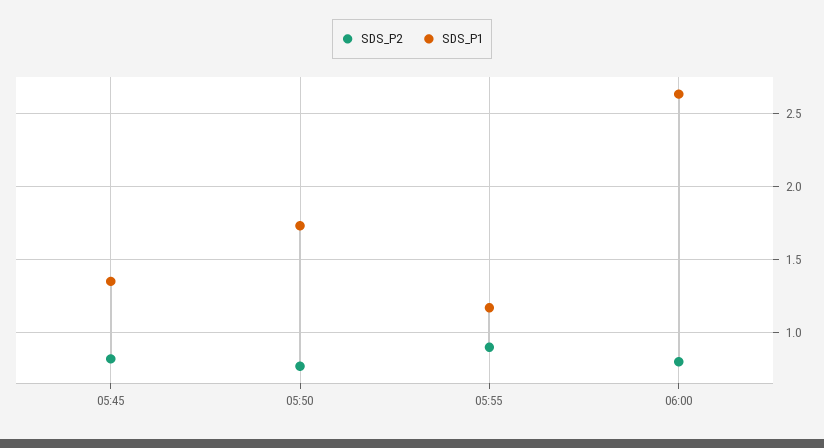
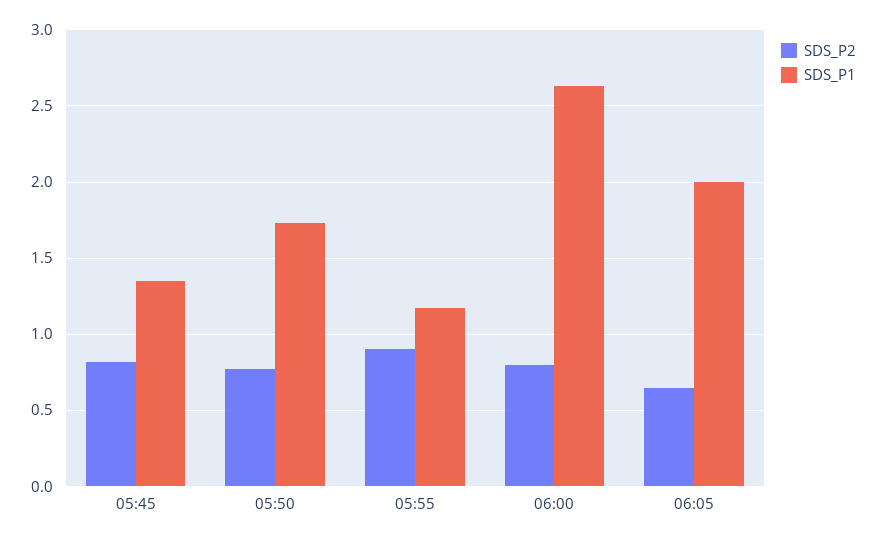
SDS_P2, 06:05: none -> 0.65
SDS_P1, 06:05: none -> 2

